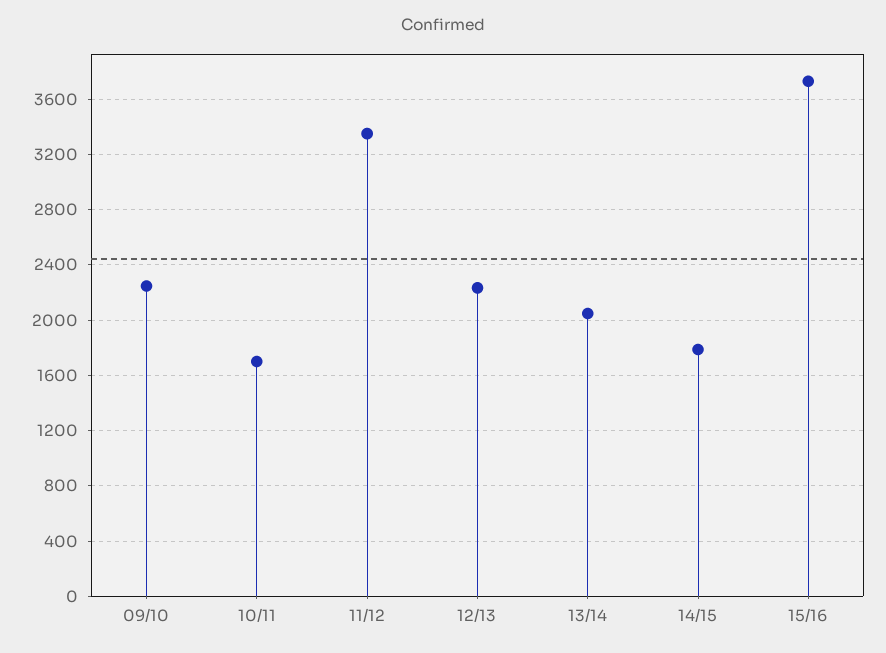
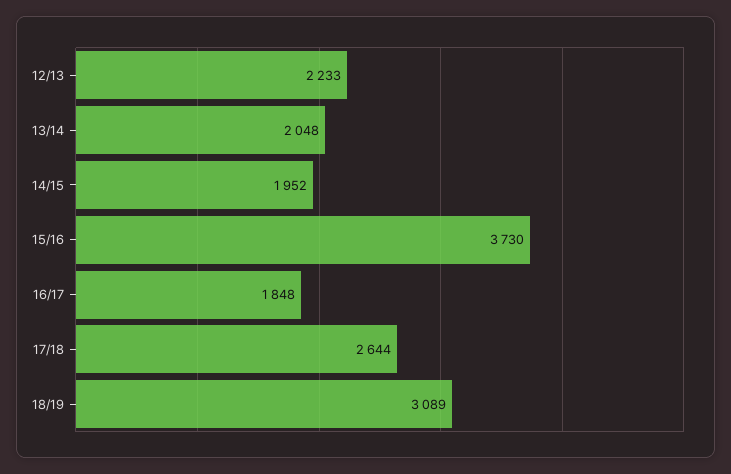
09/10: 2250 -> none
10/11: 1700 -> none
11/12: 3350 -> none
14/15: 1800 -> 1952
16/17: none -> 1848
17/18: none -> 2644
18/19: none -> 3089

